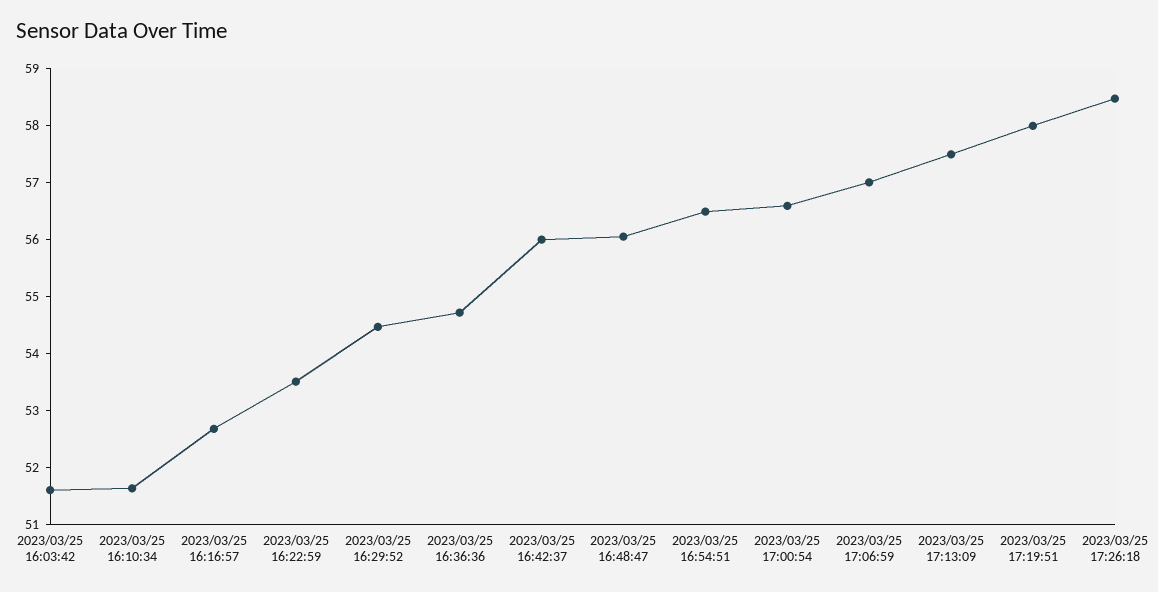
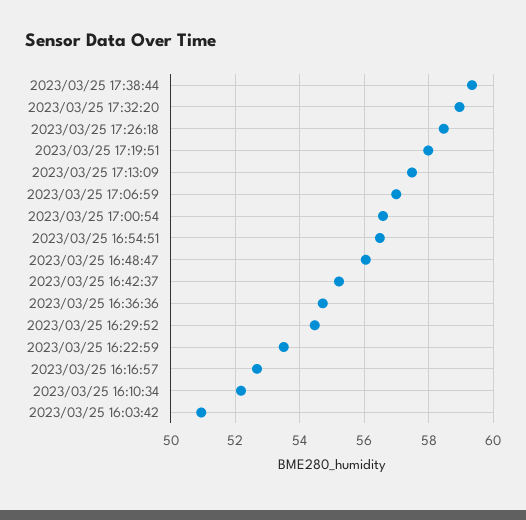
2023/03/25 16:03:42: 51.6 -> 51
2023/03/25 16:10:34: 51.6 -> 52.2
2023/03/25 16:42:37: 56 -> 55.2
2023/03/25 17:38:44: none -> 59.4
2023/03/25 17:32:20: none -> 59

